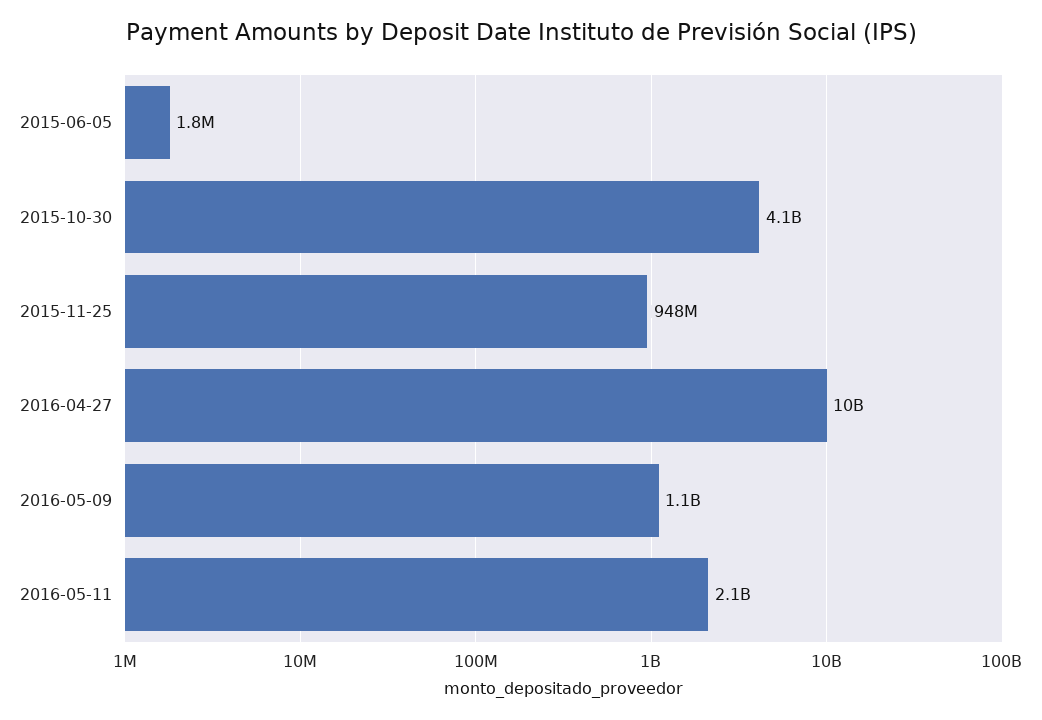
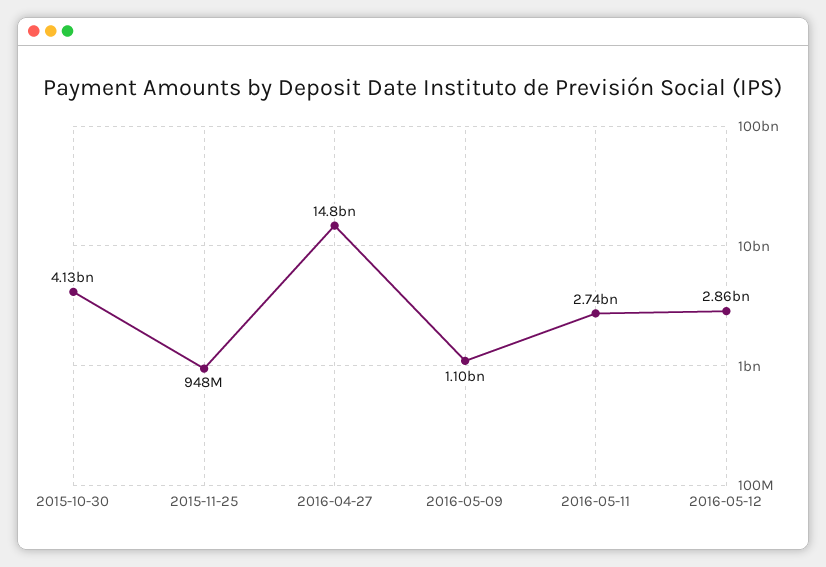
2015-06-05: 1800000 -> none
2016-04-27: 10000000000 -> 14800000000
2016-05-11: 2100000000 -> 2740000000
2016-05-12: none -> 2860000000

